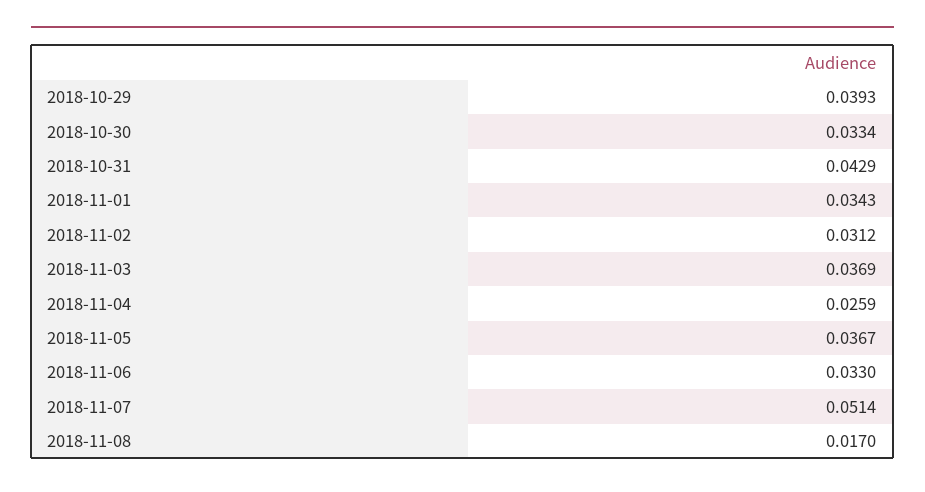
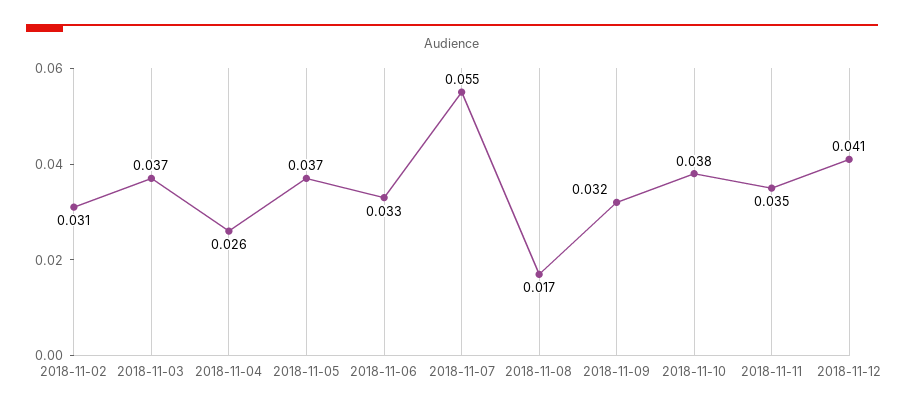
2018-10-29: 0.0393 -> none
2018-10-30: 0.0334 -> none
2018-10-31: 0.0429 -> none
2018-11-01: 0.0343 -> none
2018-11-07: 0.0514 -> 0.055
2018-11-09: none -> 0.032
2018-11-10: none -> 0.038
2018-11-11: none -> 0.035
2018-11-12: none -> 0.041

